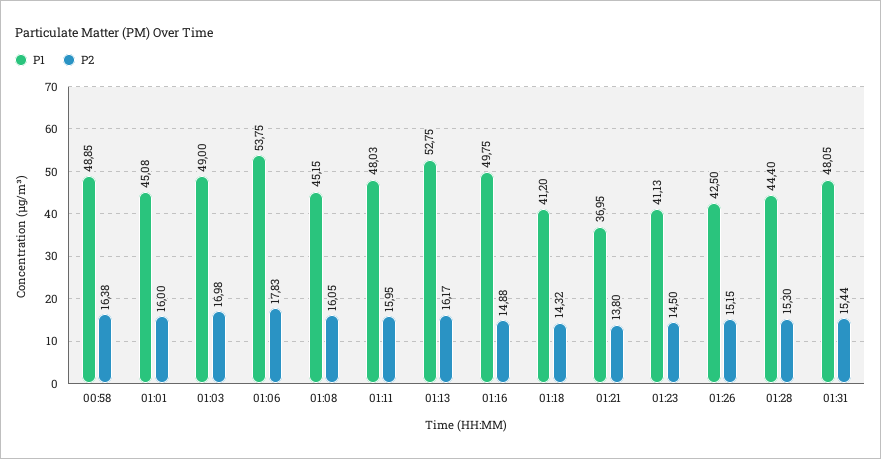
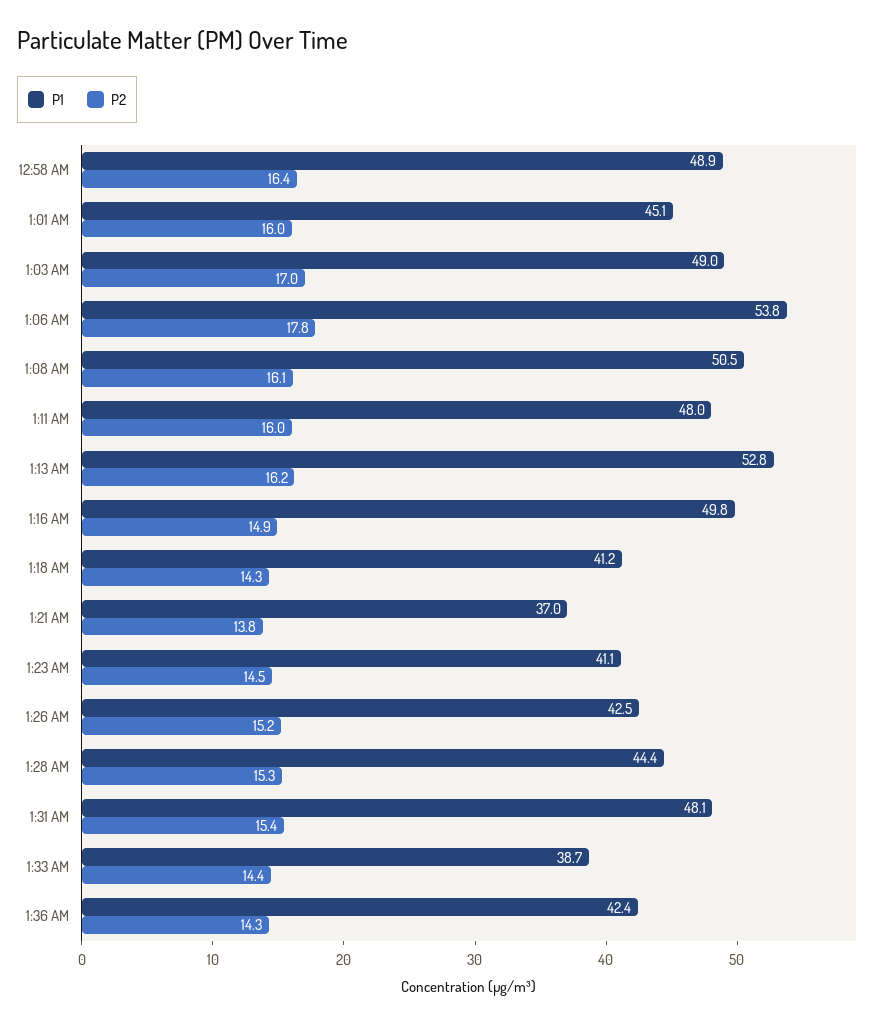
P1, 01:08: 45.15 -> 50.5
P1, 1:33 AM: none -> 38.7
P2, 1:33 AM: none -> 14.4
P1, 1:36 AM: none -> 42.4
P2, 1:36 AM: none -> 14.3

